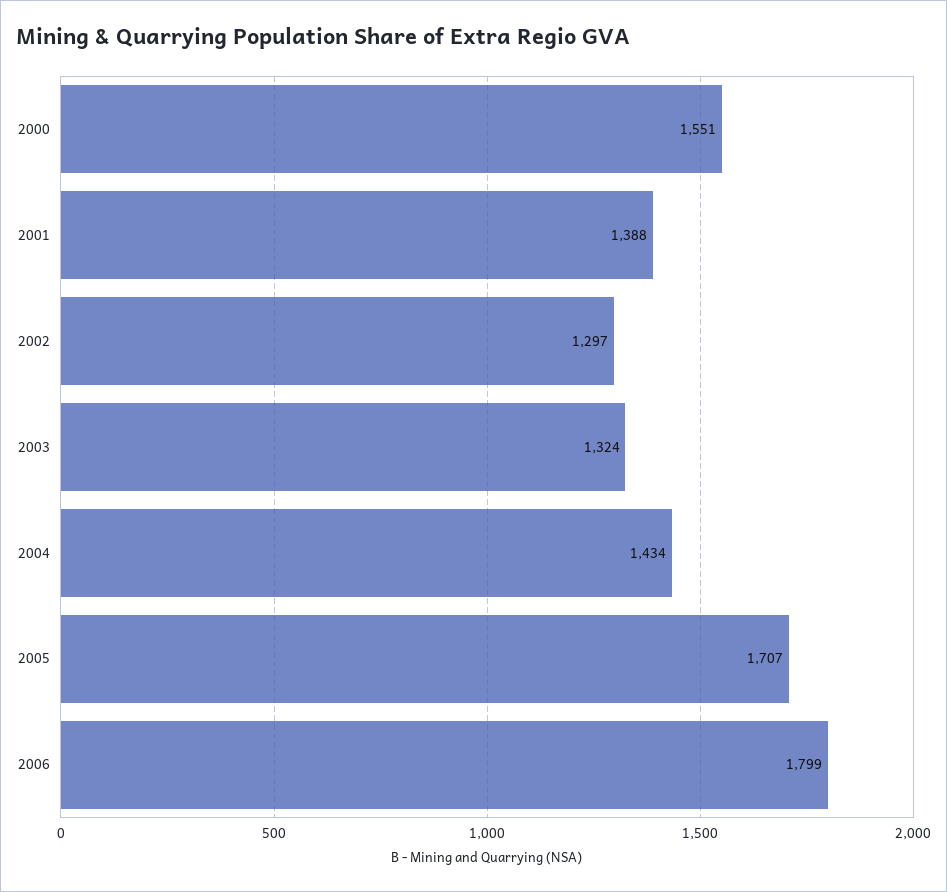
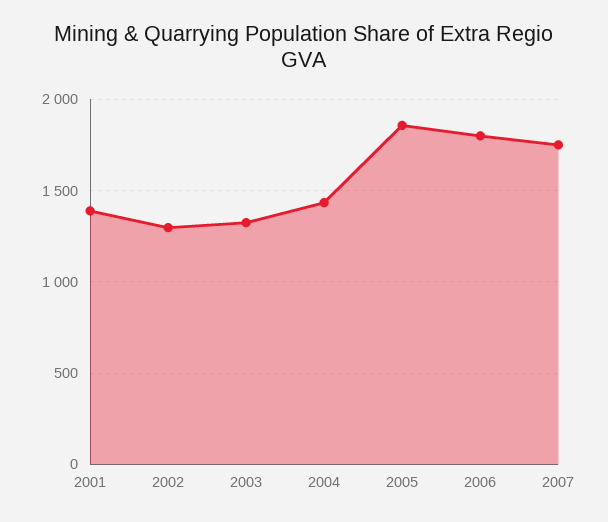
2000: 1551 -> none
2005: 1707 -> 1850
2007: none -> 1750

